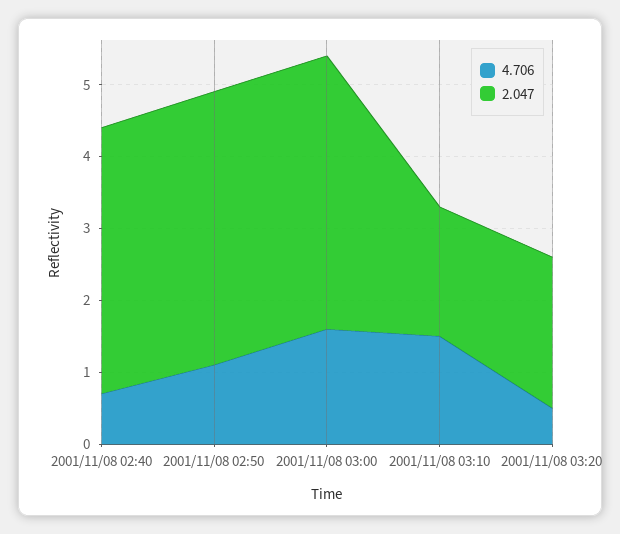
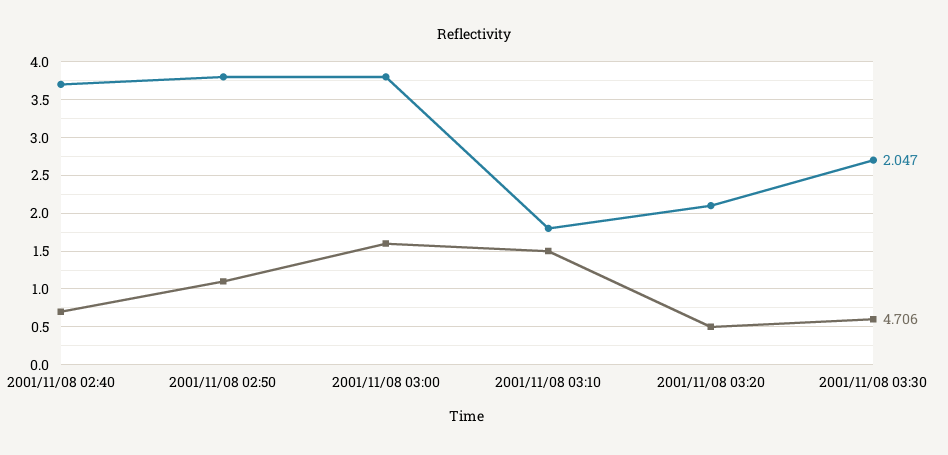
2.047, 2001/11/08 03:30: none -> 2.7
4.706, 2001/11/08 03:30: none -> 0.6

